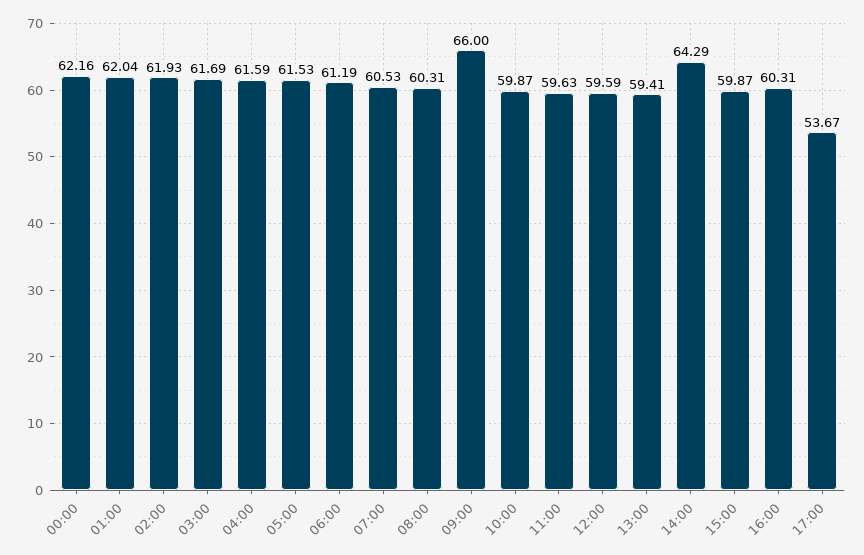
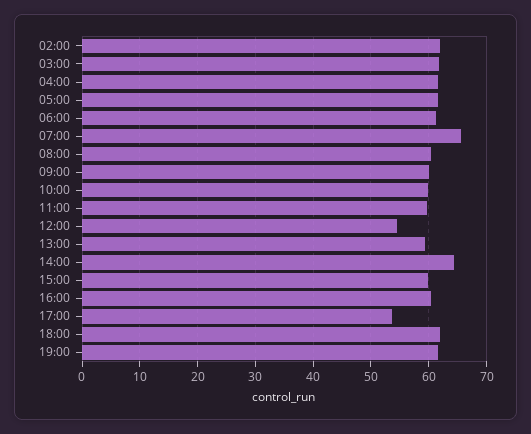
00:00: 62.16 -> none
01:00: 62.04 -> none
07:00: 60.53 -> 66
09:00: 66 -> 60
12:00: 59.59 -> 54
18:00: none -> 62
19:00: none -> 62

